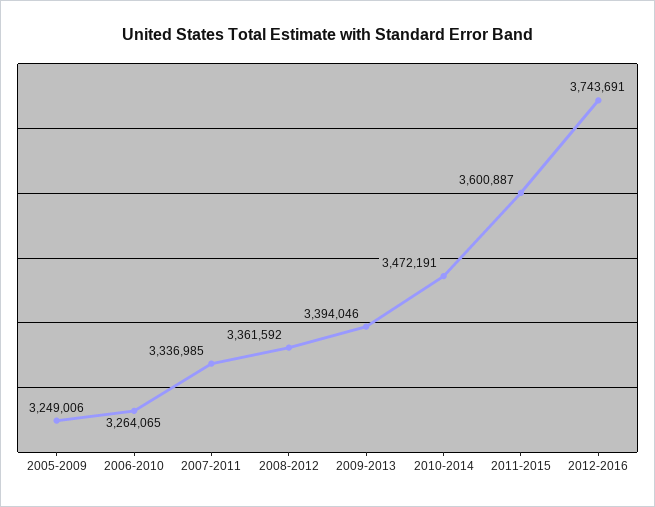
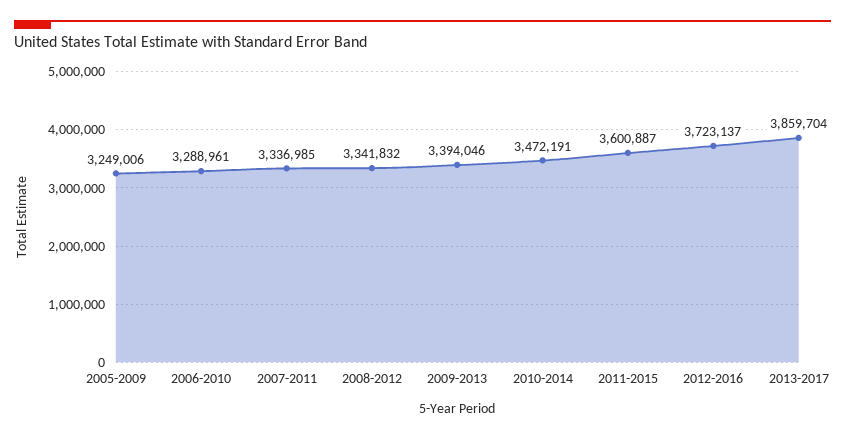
2006-2010: 3264065 -> 3288961
2008-2012: 3361592 -> 3341832
2012-2016: 3743691 -> 3723137
2013-2017: none -> 3859704

